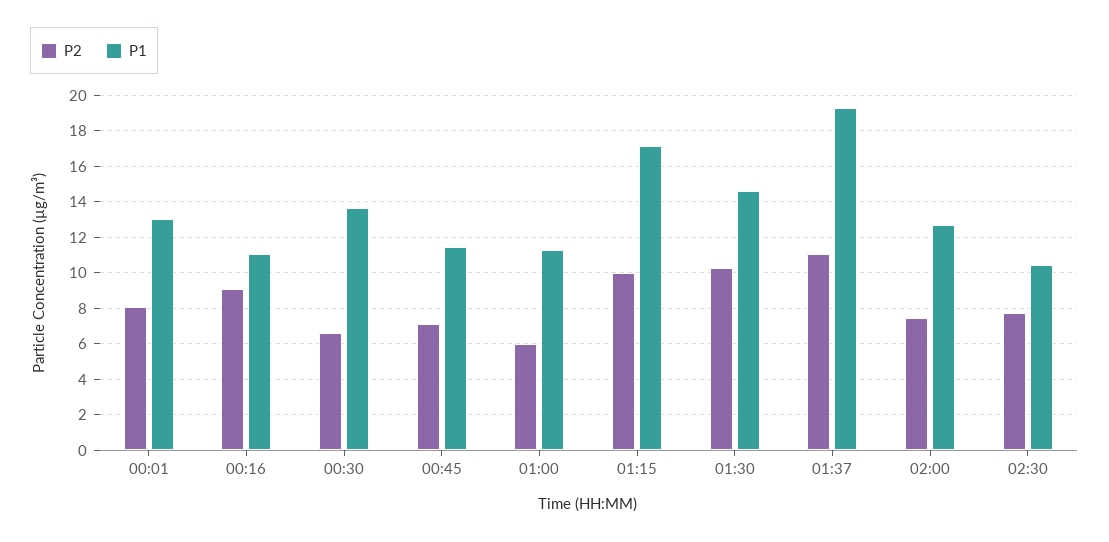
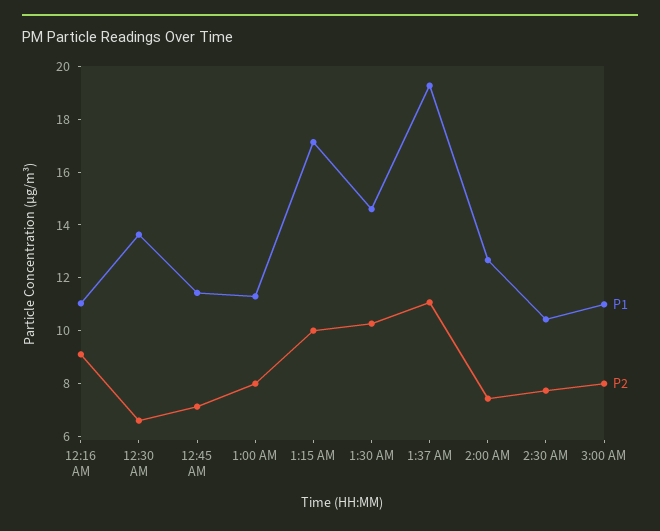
P2, 00:01: 8 -> none
P1, 00:01: 13 -> none
P2, 01:00: 6 -> 8
P1, 3:00 AM: none -> 11
P2, 3:00 AM: none -> 8

